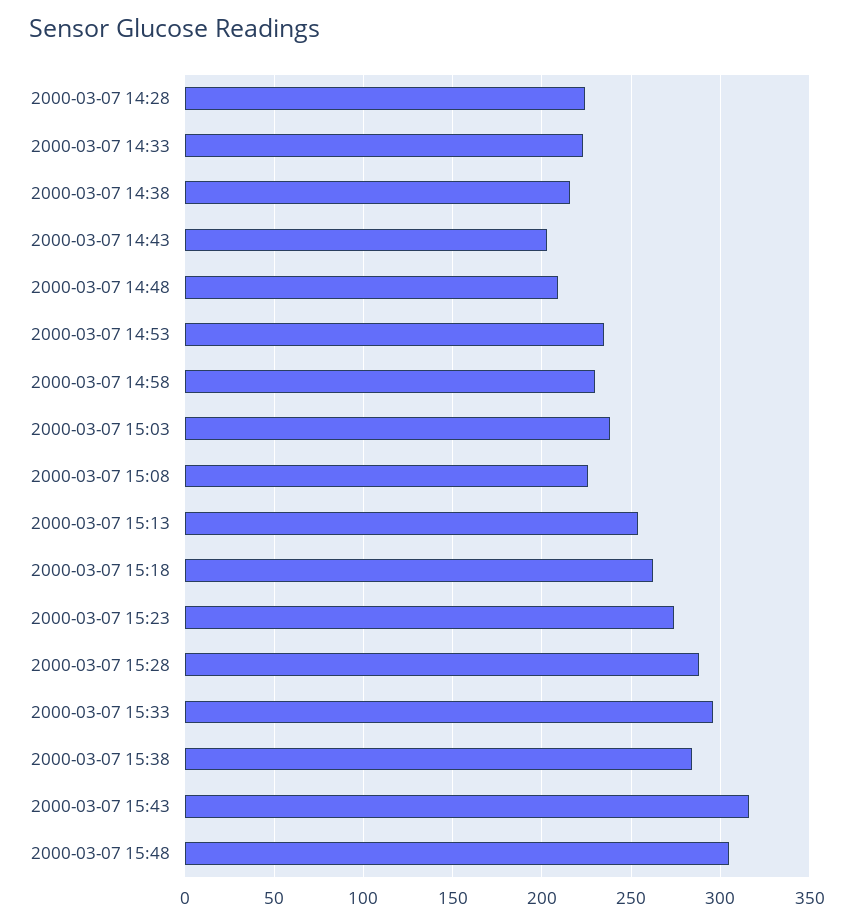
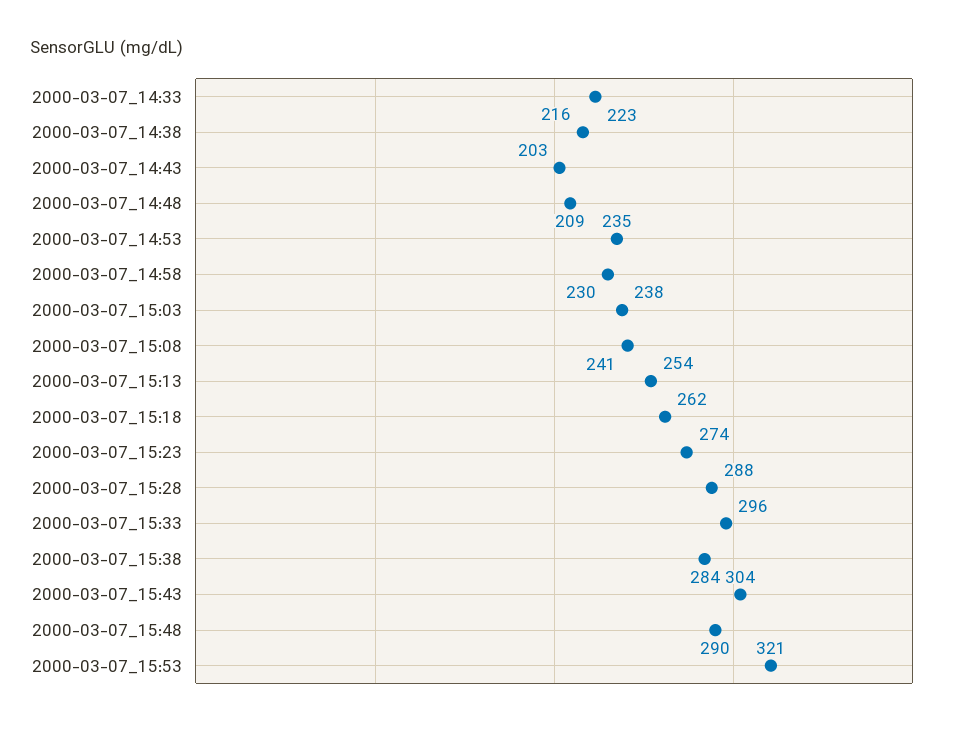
2000-03-07 14:28: 225 -> none
2000-03-07 15:08: 225 -> 241
2000-03-07 15:43: 315 -> 304
2000-03-07 15:48: 305 -> 290
2000-03-07_15:53: none -> 321

